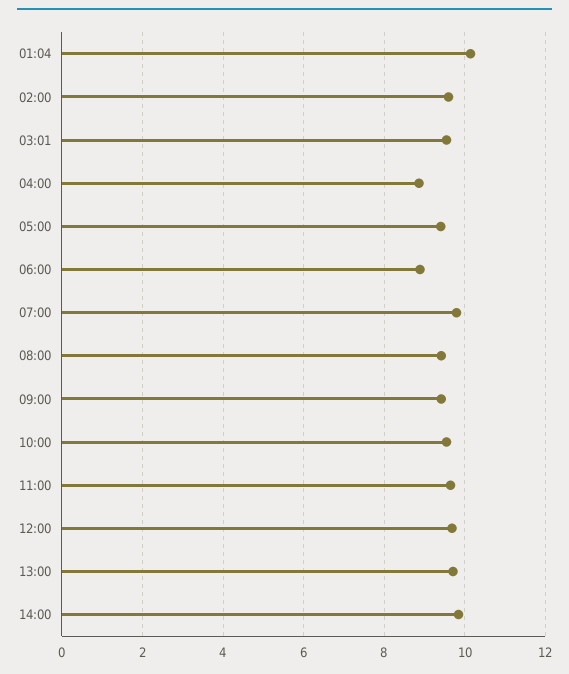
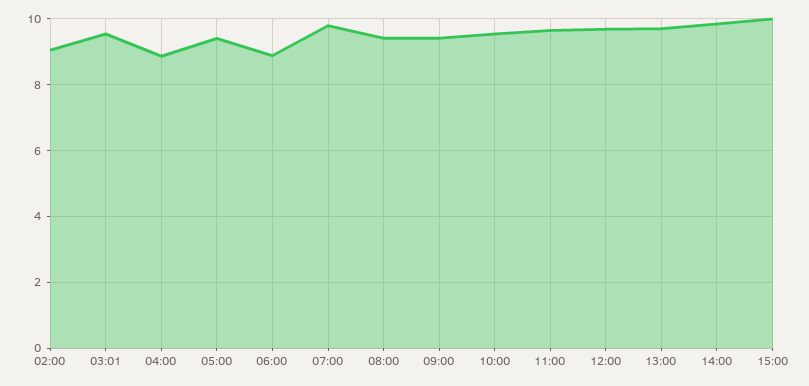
01:04: 10.2 -> none
02:00: 9.6 -> 9
15:00: none -> 10

